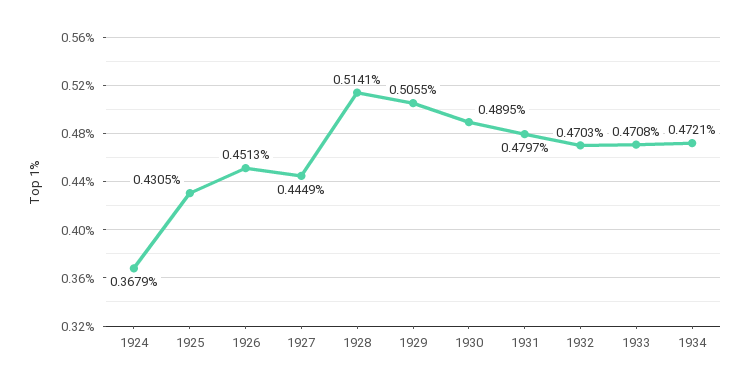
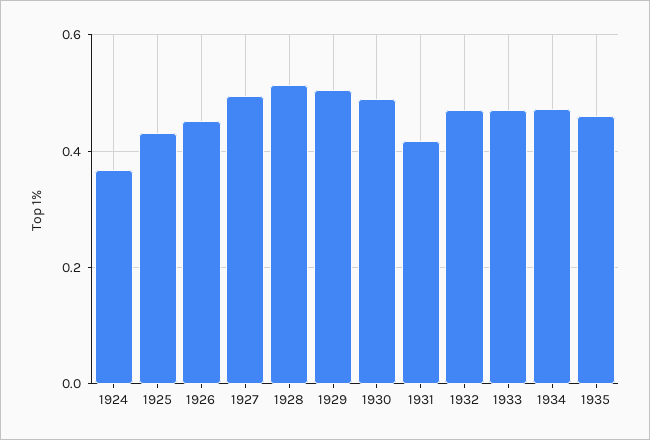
1927: 0.4449 -> 0.5
1931: 0.4797 -> 0.42
1935: none -> 0.46

